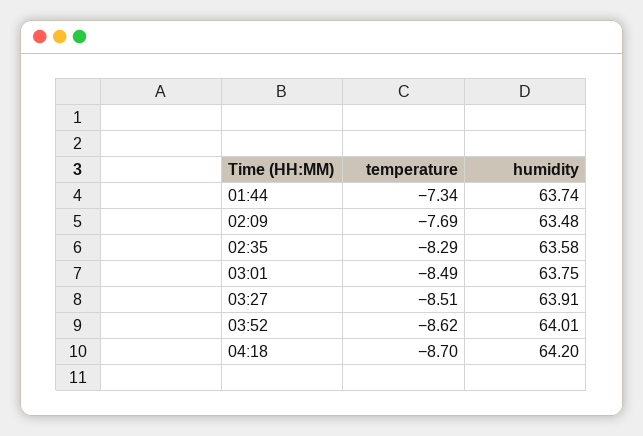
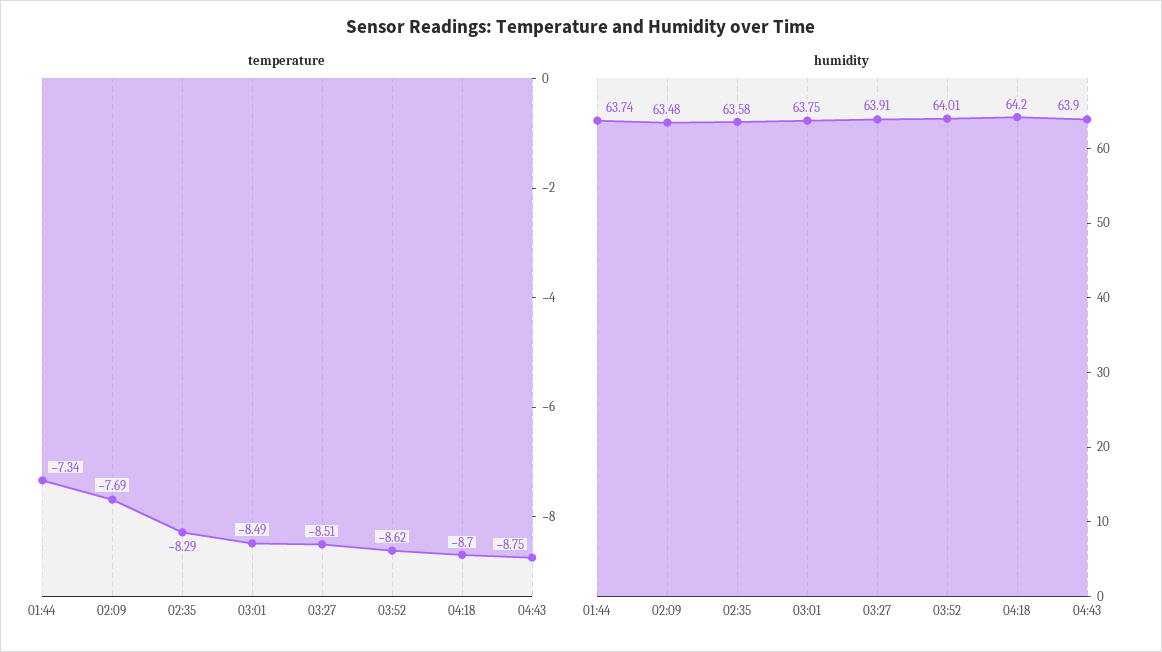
temperature, 04:43: none -> -8.75
humidity, 04:43: none -> 63.9

